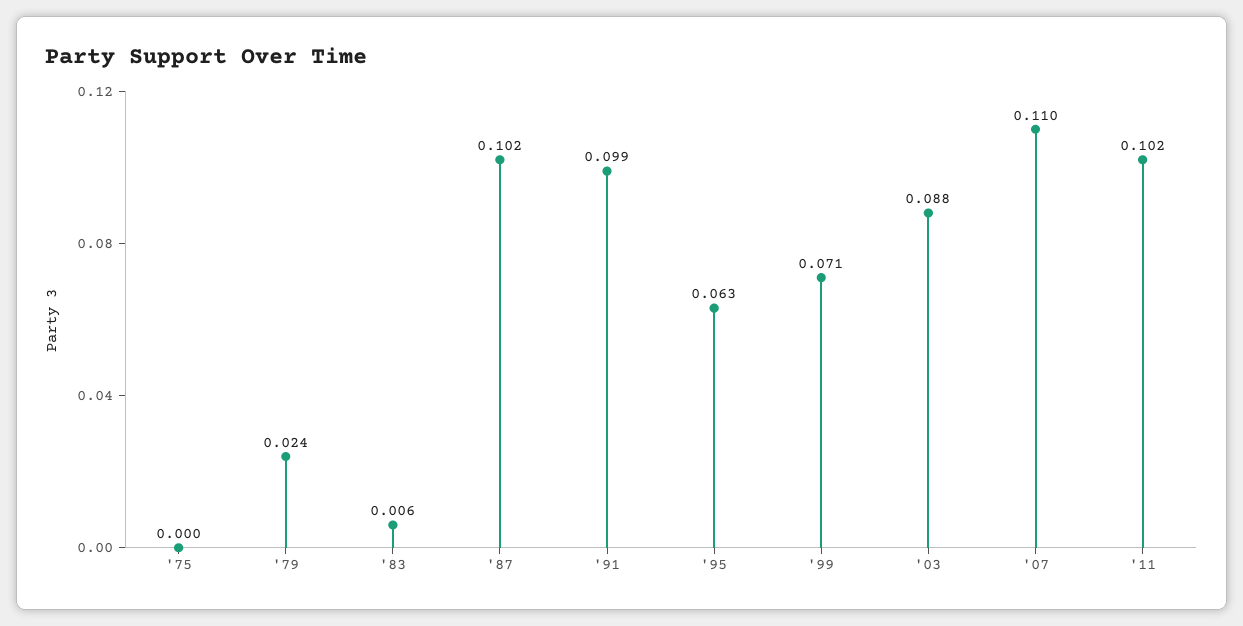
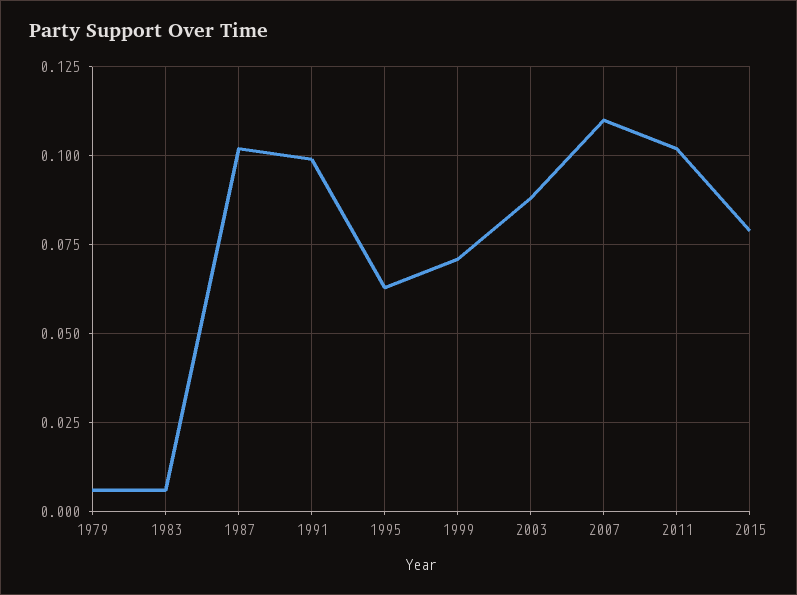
'75: 0 -> none
'79: 0.024 -> 0.005
2015: none -> 0.08

